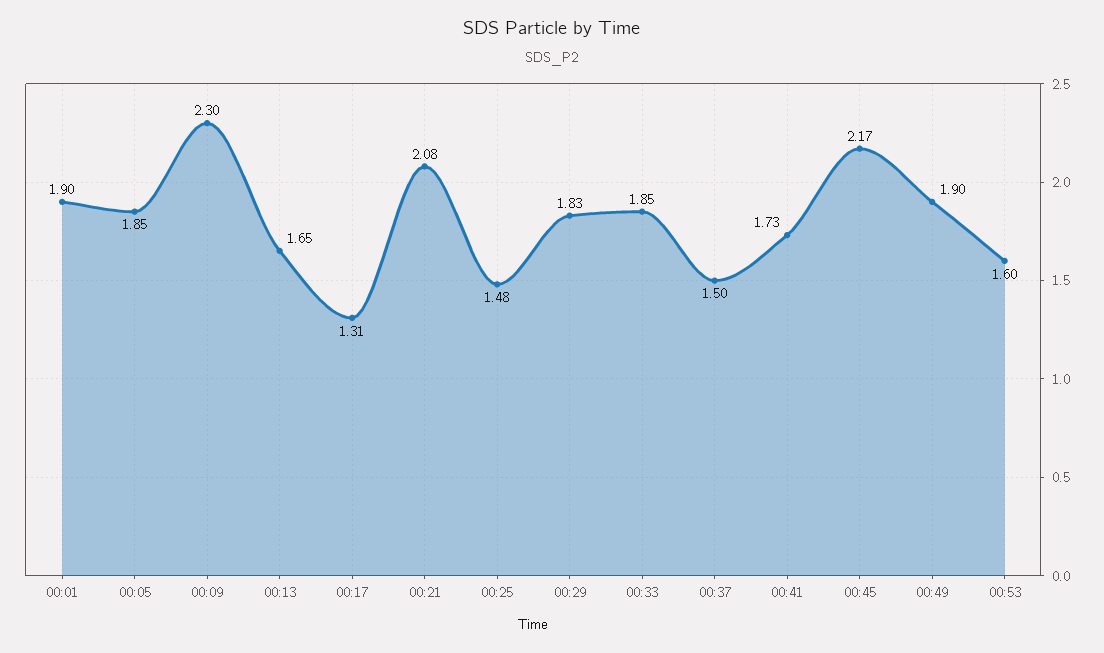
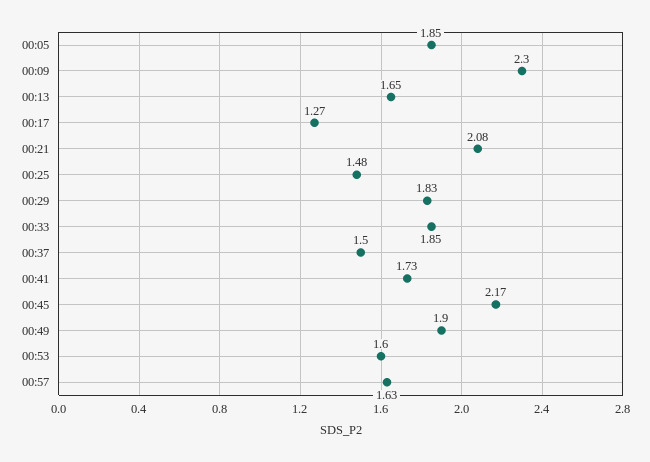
00:01: 1.9 -> none
00:17: 1.31 -> 1.27
00:57: none -> 1.63

